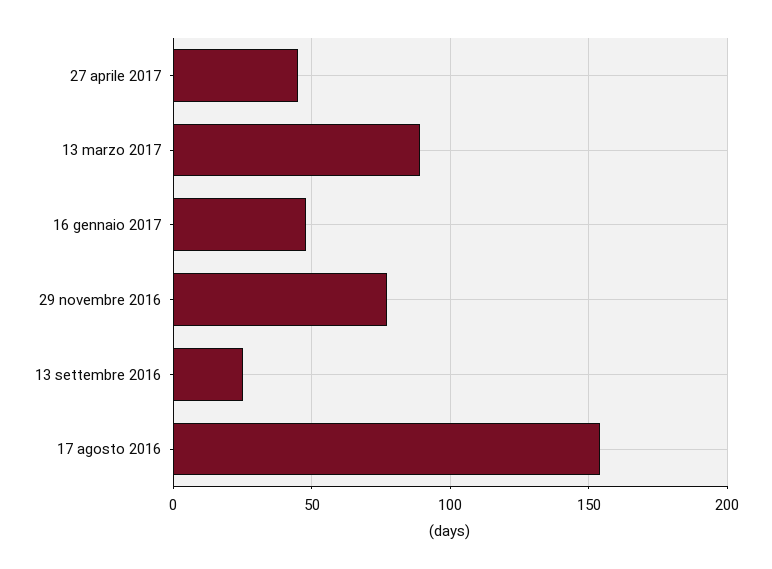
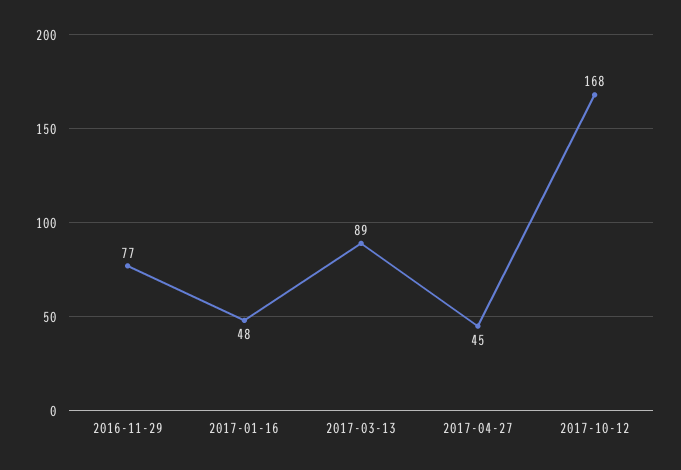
13 settembre 2016: 25 -> none
17 agosto 2016: 155 -> none
2017-10-12: none -> 168

